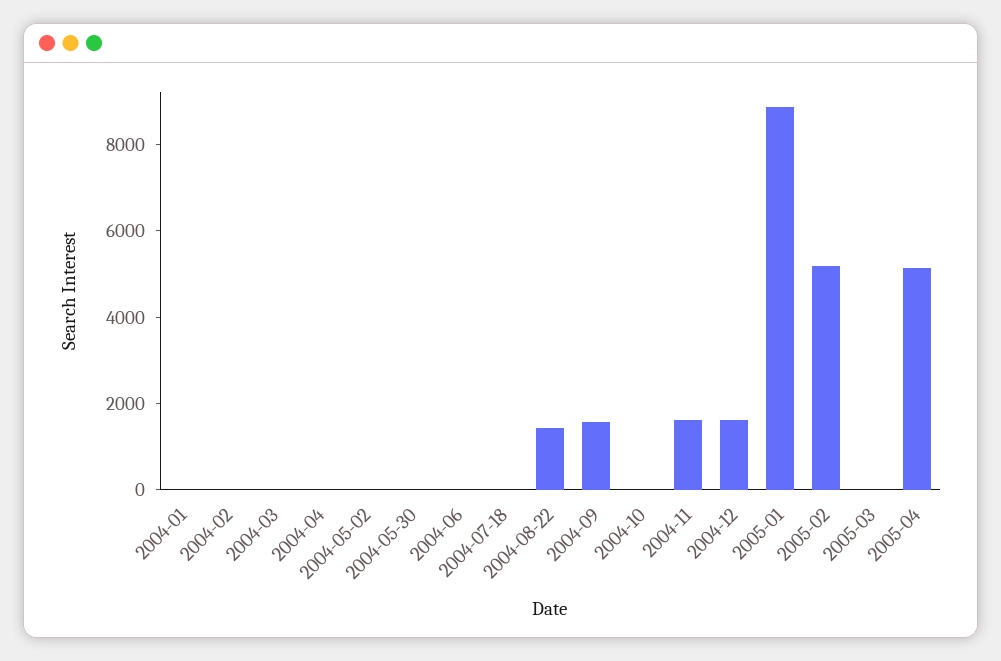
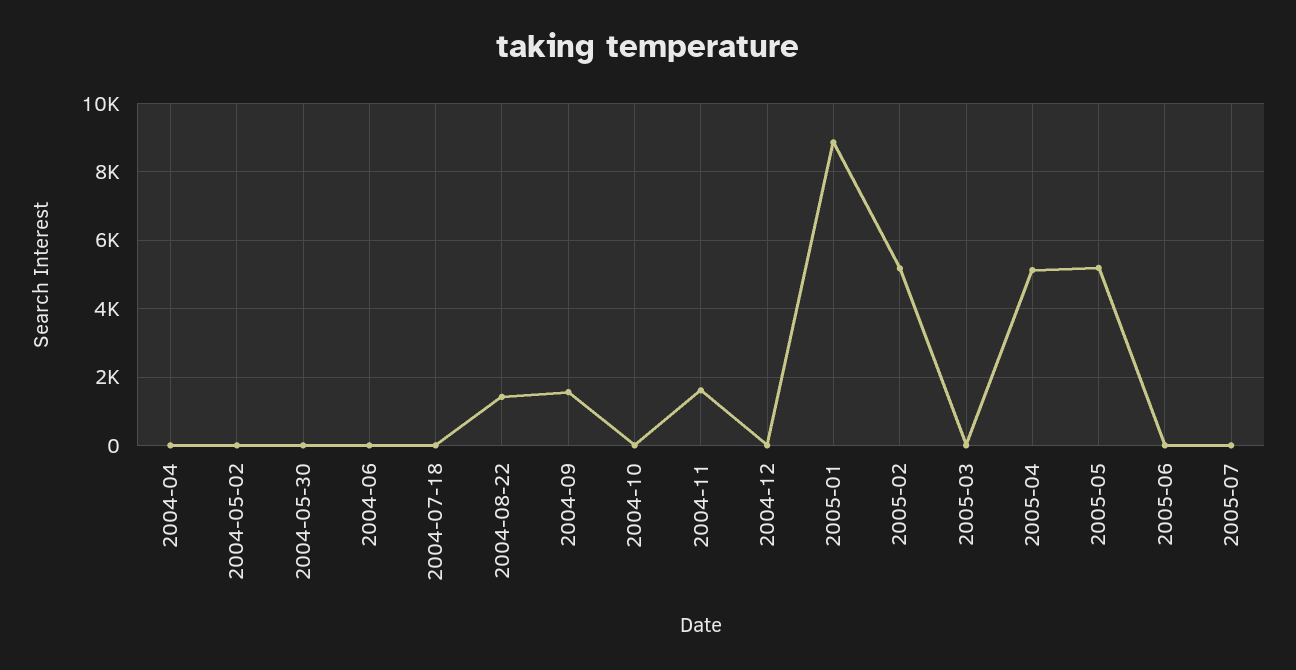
2004-01: 0 -> none
2004-02: 0 -> none
2004-03: 0 -> none
2004-12: 1500 -> 0
2005-05: none -> 5200
2005-06: none -> 0
2005-07: none -> 0

